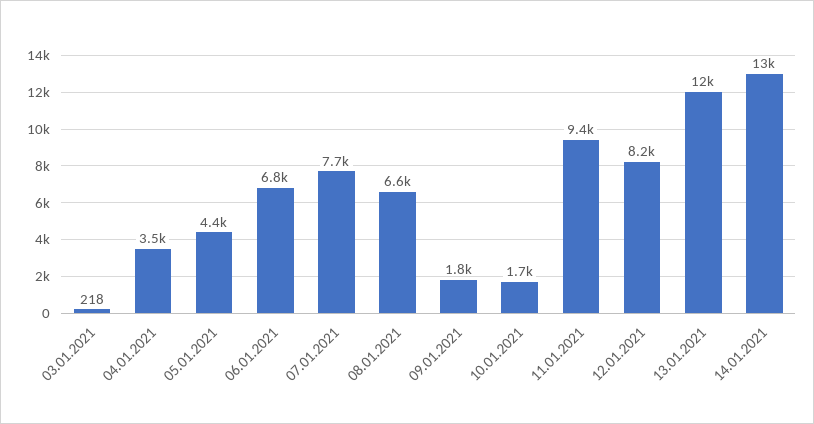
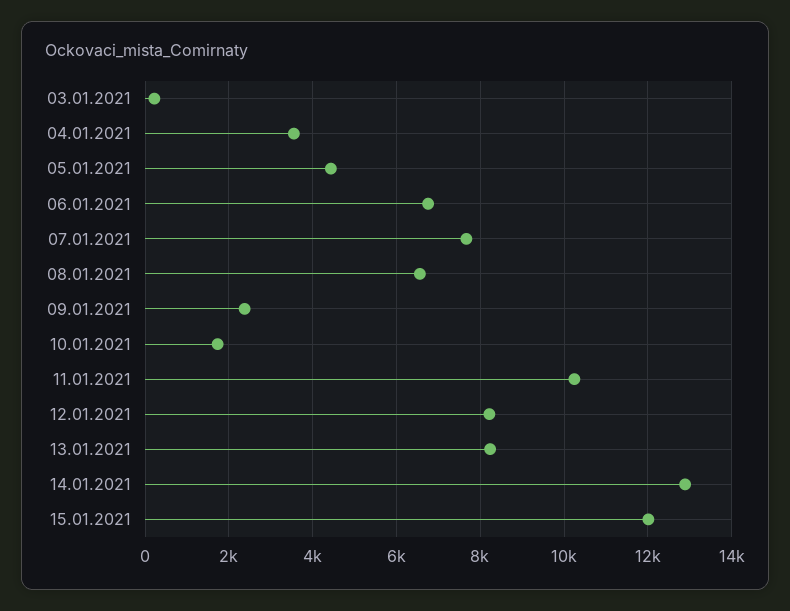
09.01.2021: 1800 -> 2400
11.01.2021: 9400 -> 10200
13.01.2021: 12000 -> 8200
15.01.2021: none -> 12000

